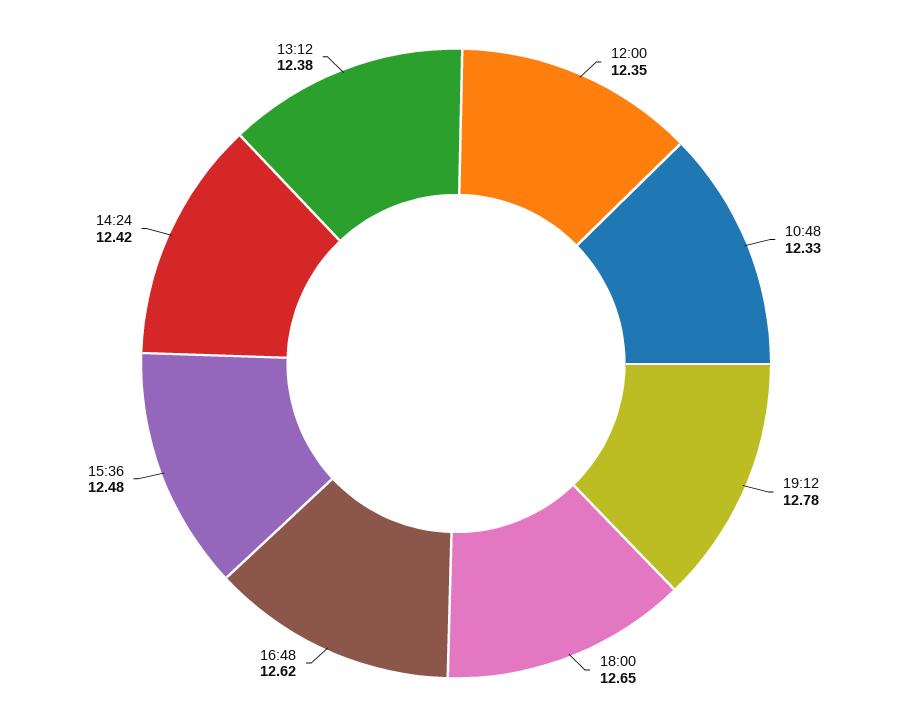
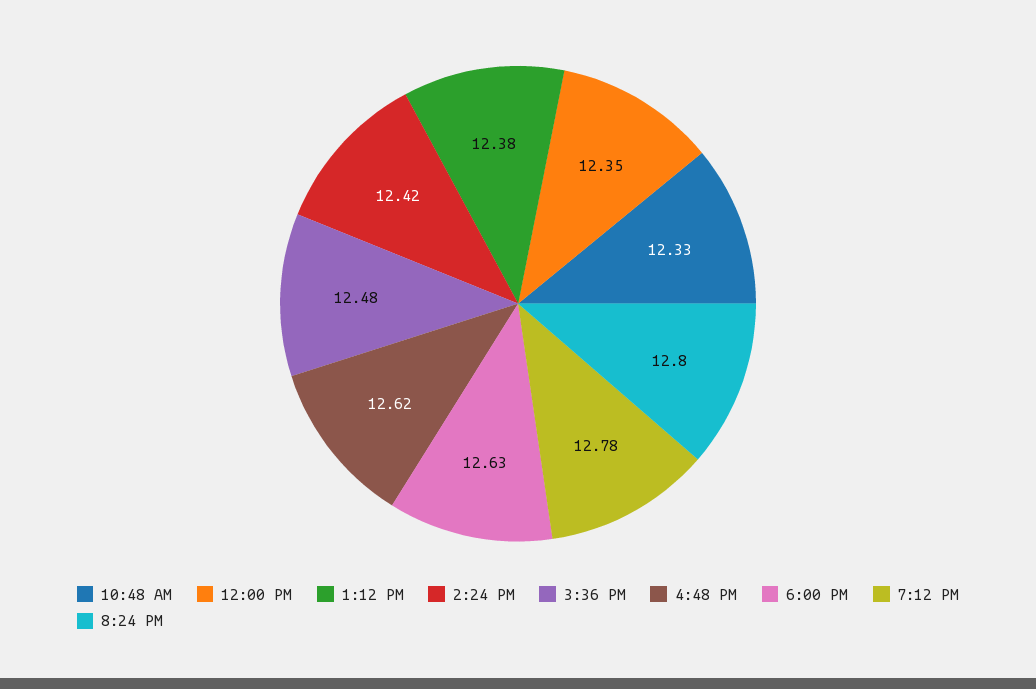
18:00: 12.65 -> 12.63
8:24 PM: none -> 12.8

